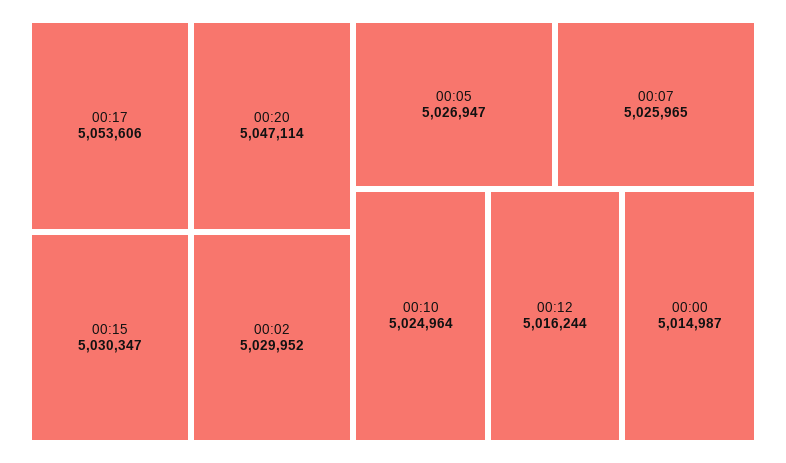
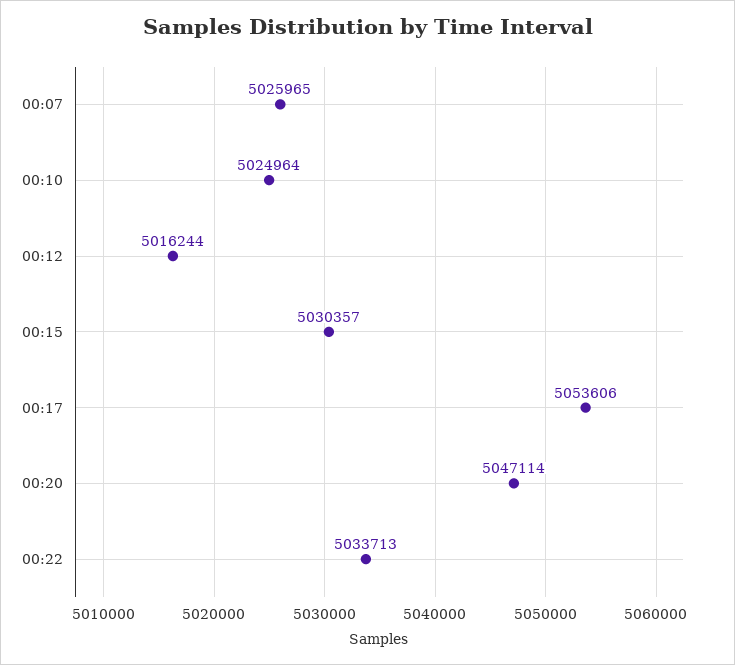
00:15: 5030347 -> 5030357
00:02: 5029952 -> none
00:05: 5026947 -> none
00:00: 5014987 -> none
00:22: none -> 5033713

